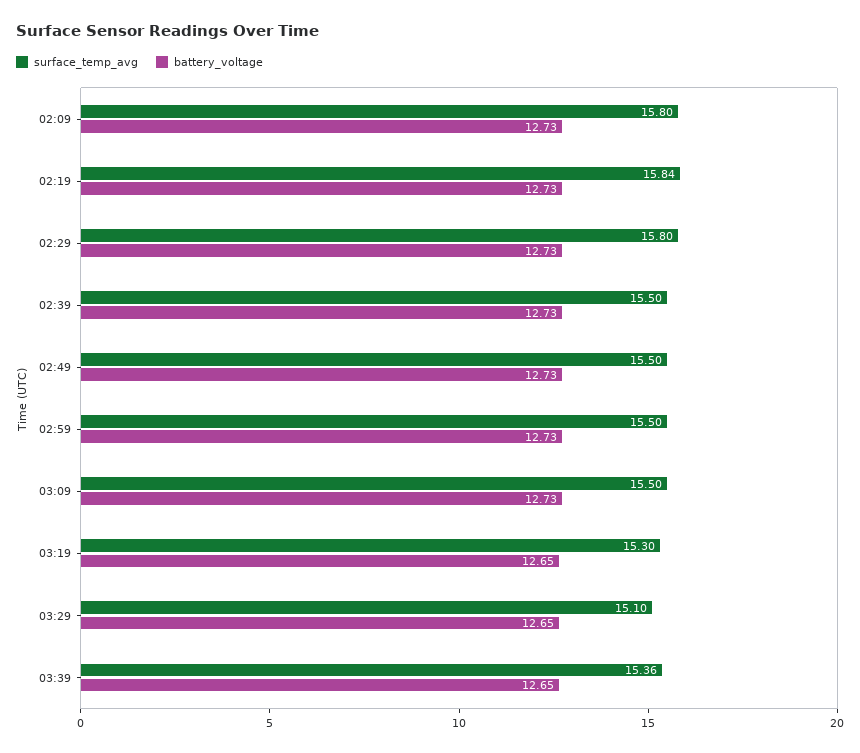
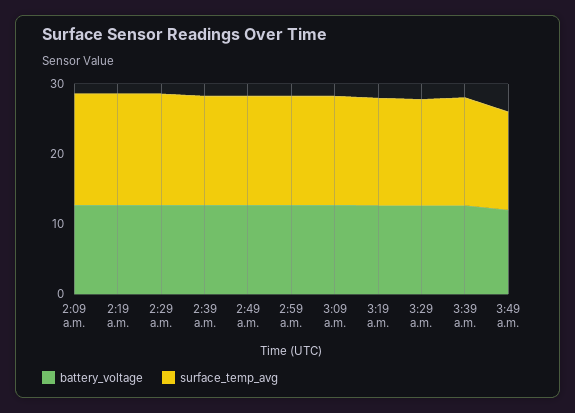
battery_voltage, 3:49 a.m.: none -> 12
surface_temp_avg, 3:49 a.m.: none -> 14

